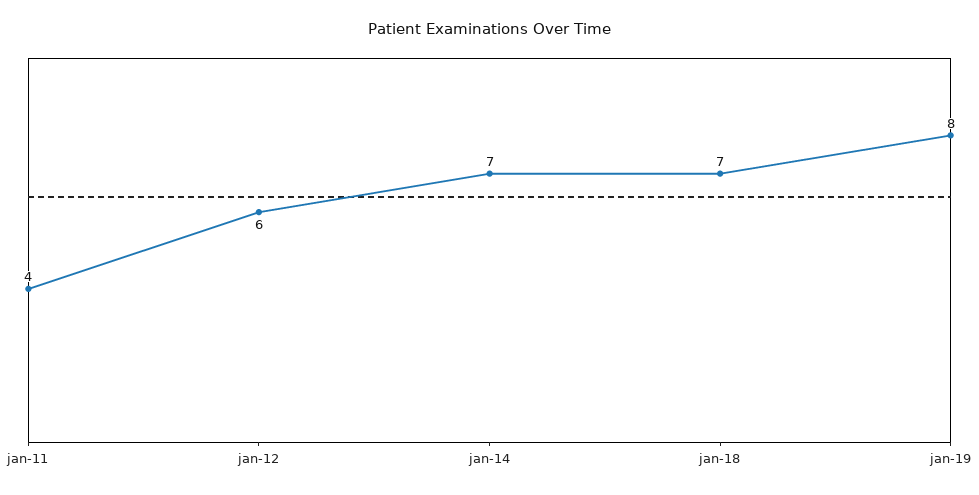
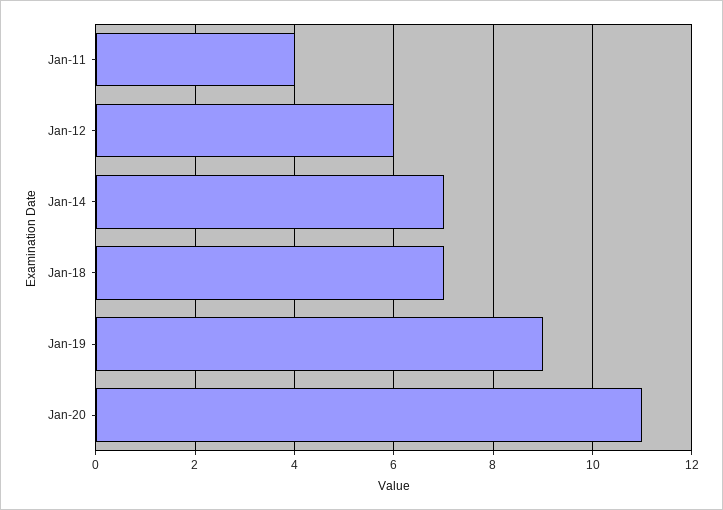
jan-19: 8 -> 9
Jan-20: none -> 11

